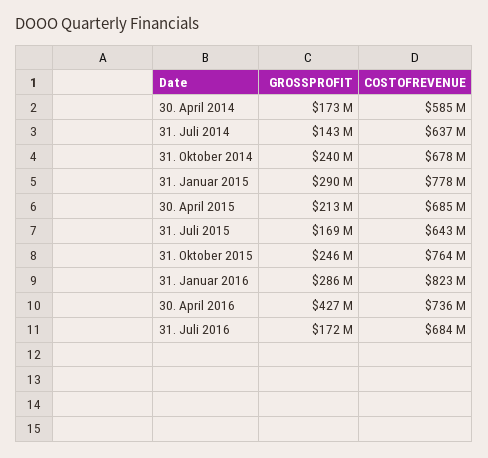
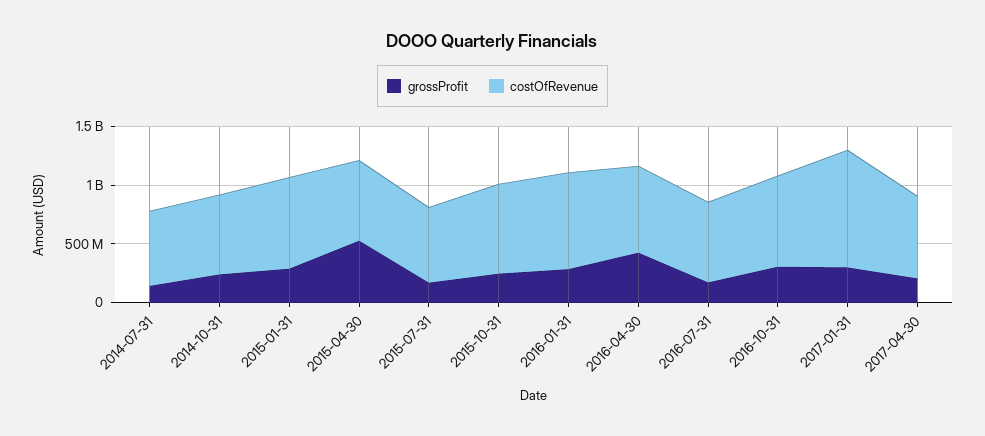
GROSSPROFIT, 30. April 2014: 173000000 -> none
COSTOFREVENUE, 30. April 2014: 585000000 -> none
GROSSPROFIT, 30. April 2015: 213000000 -> 500000000
GROSSPROFIT, 2016-10-31: none -> 300000000
COSTOFREVENUE, 2016-10-31: none -> 800000000
GROSSPROFIT, 2017-01-31: none -> 300000000
COSTOFREVENUE, 2017-01-31: none -> 1000000000
GROSSPROFIT, 2017-04-30: none -> 200000000
COSTOFREVENUE, 2017-04-30: none -> 700000000

